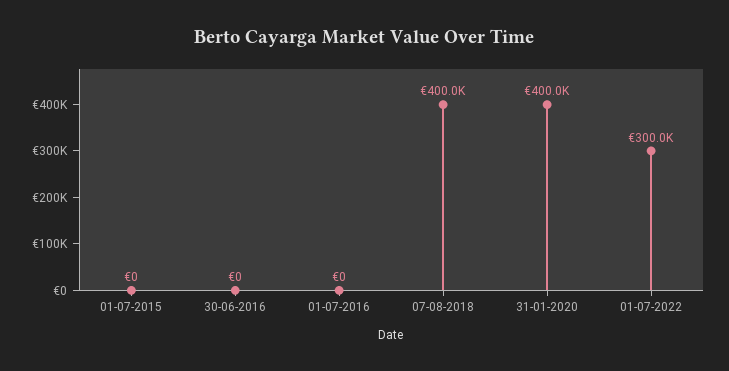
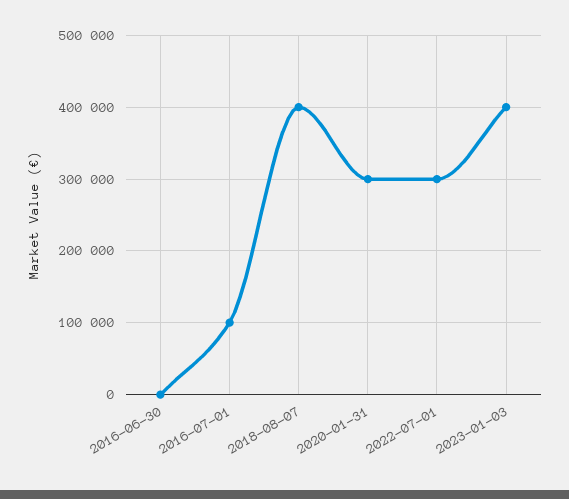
01-07-2015: 0 -> none
01-07-2016: 0 -> 100000
31-01-2020: 400000 -> 300000
2023-01-03: none -> 400000

